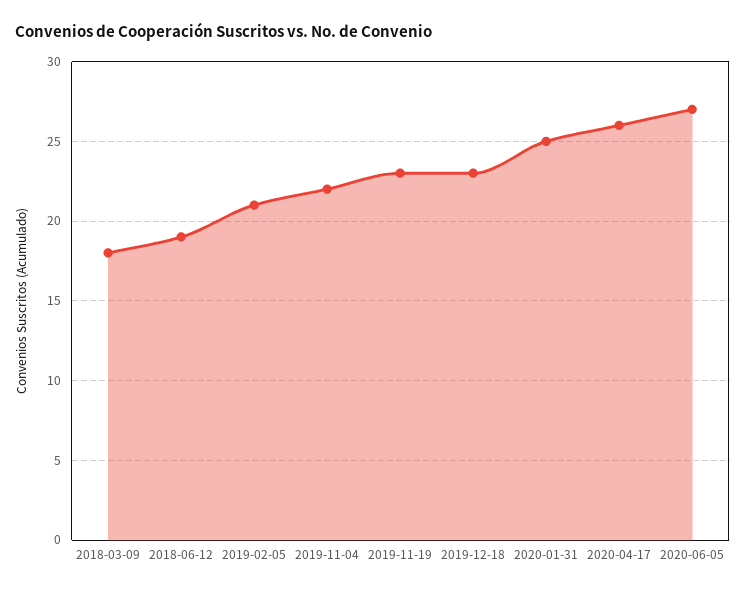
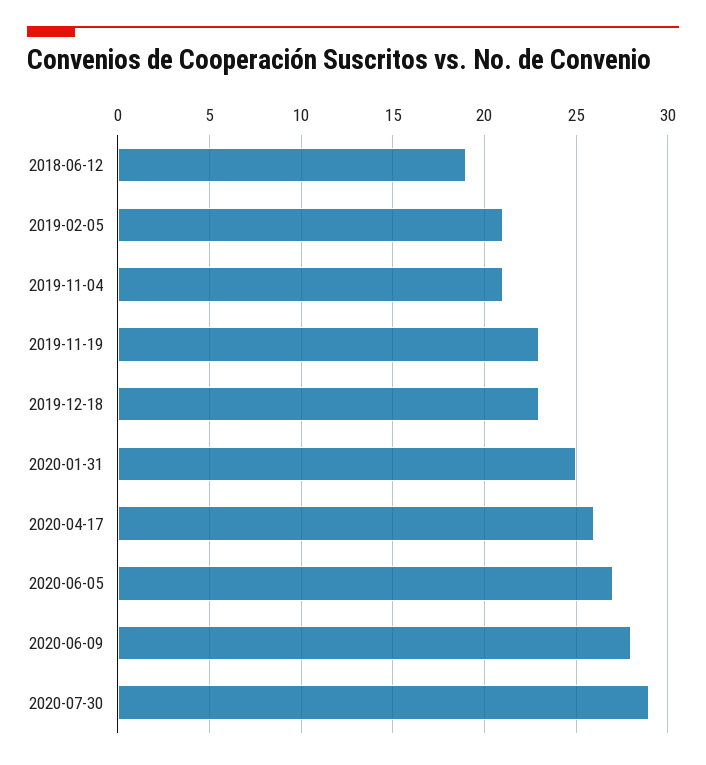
2018-03-09: 18 -> none
2019-11-04: 22 -> 21
2020-06-09: none -> 28
2020-07-30: none -> 29

